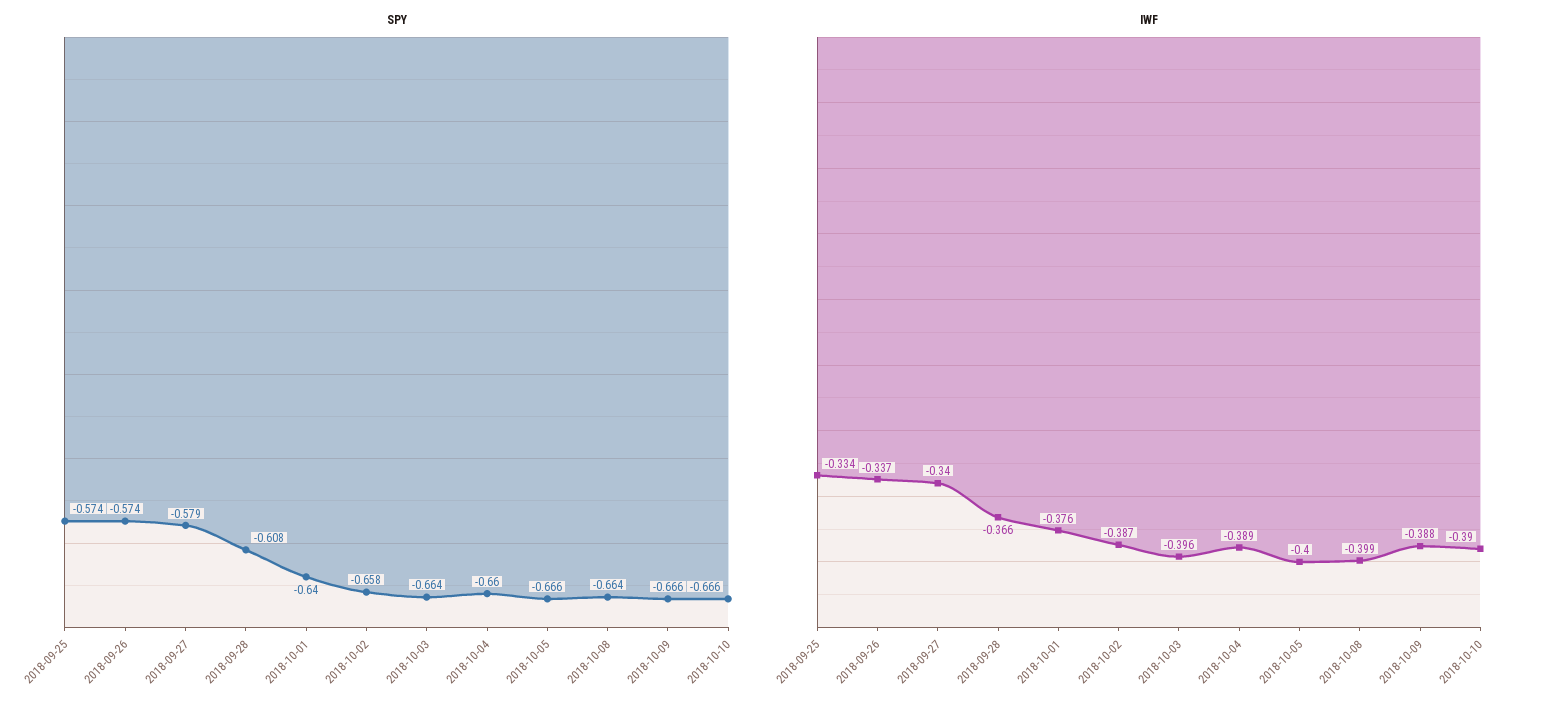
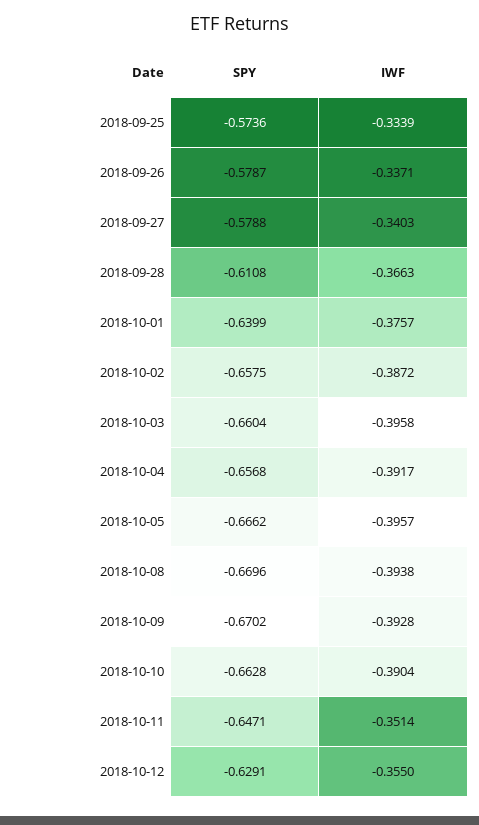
SPY, 2018-09-26: -0.574 -> -0.5787
SPY, 2018-09-28: -0.608 -> -0.6108
SPY, 2018-10-03: -0.664 -> -0.6604
SPY, 2018-10-04: -0.66 -> -0.6568
SPY, 2018-10-08: -0.664 -> -0.6696
SPY, 2018-10-09: -0.666 -> -0.6702
SPY, 2018-10-10: -0.666 -> -0.6628
IWF, 2018-10-04: -0.389 -> -0.3917
IWF, 2018-10-05: -0.4 -> -0.3957
IWF, 2018-10-08: -0.399 -> -0.3938
IWF, 2018-10-09: -0.388 -> -0.3928
SPY, 2018-10-11: none -> -0.6471
IWF, 2018-10-11: none -> -0.3514
SPY, 2018-10-12: none -> -0.6291
IWF, 2018-10-12: none -> -0.355

